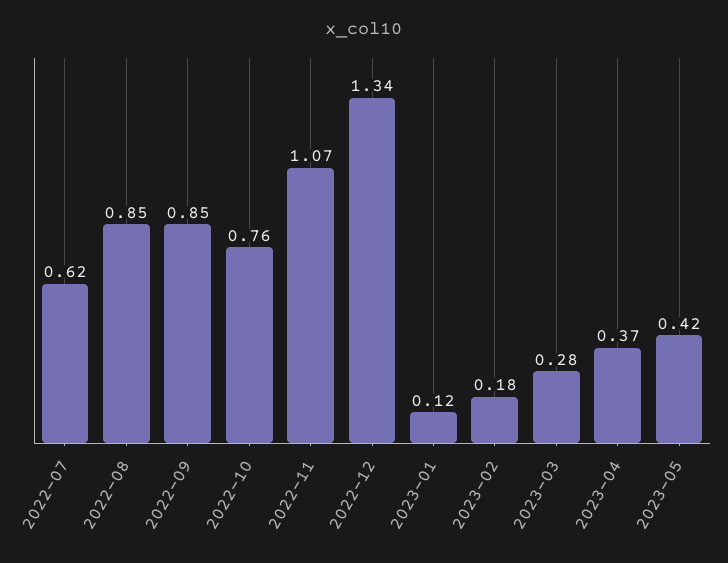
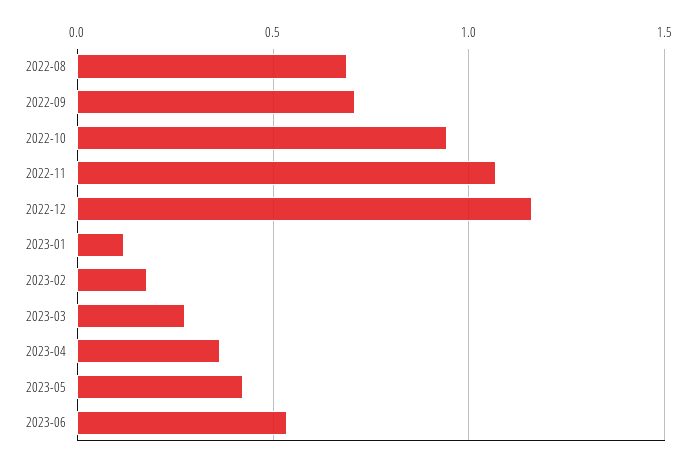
2022-07: 0.62 -> none
2022-08: 0.85 -> 0.7
2022-09: 0.85 -> 0.7
2022-10: 0.76 -> 0.95
2022-12: 1.34 -> 1.15
2023-06: none -> 0.55

